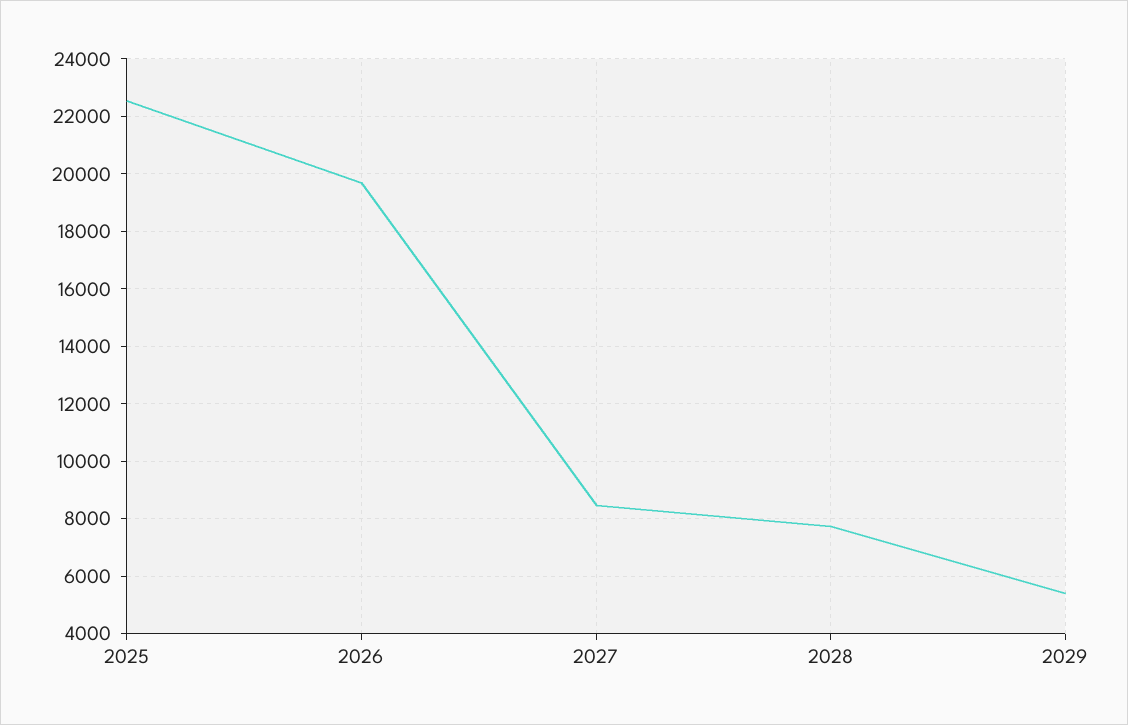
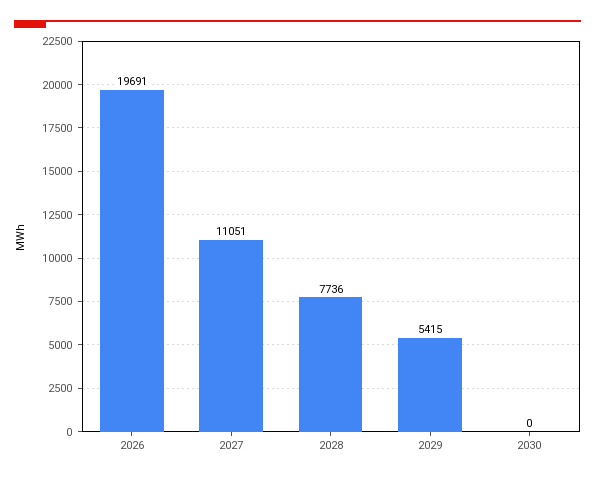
2025: 22500 -> none
2027: 8500 -> 11051
2030: none -> 0

